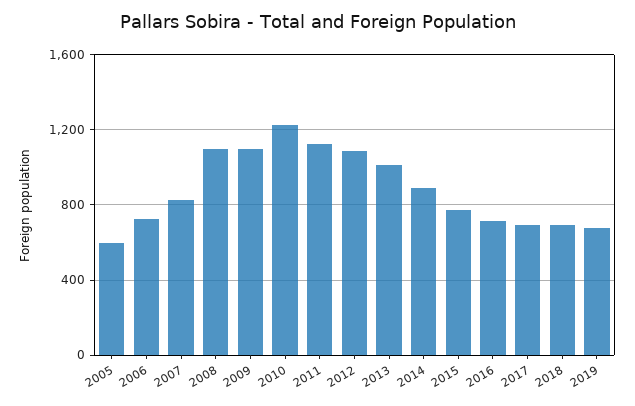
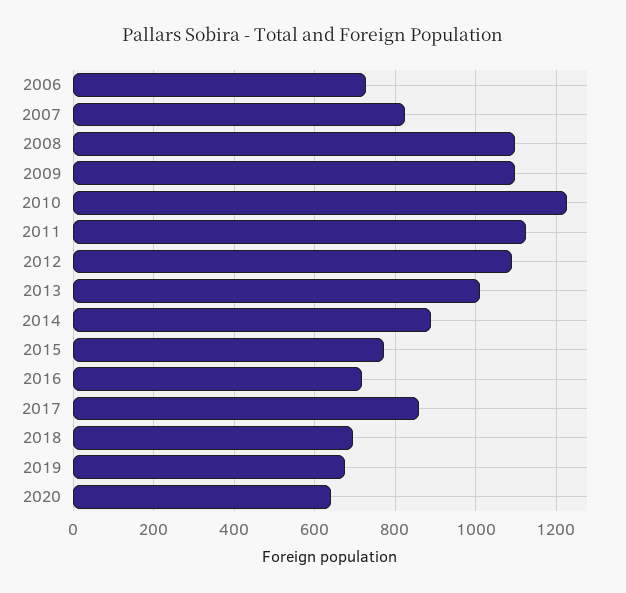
2005: 600 -> none
2017: 700 -> 860
2020: none -> 640

